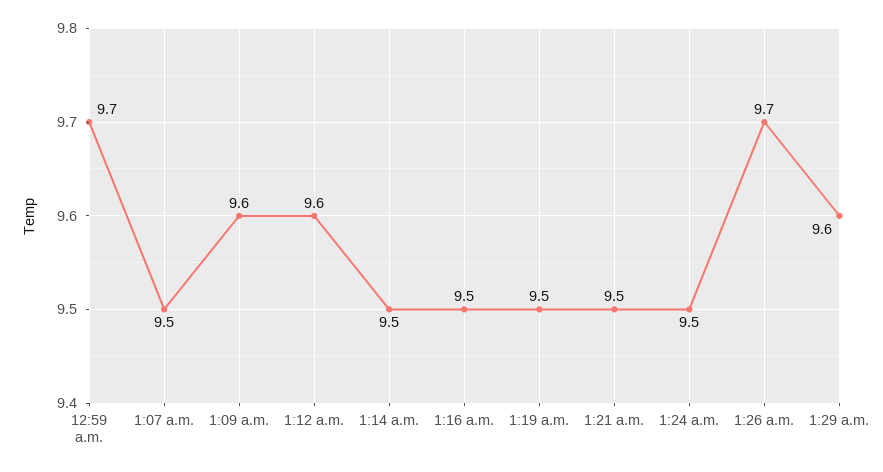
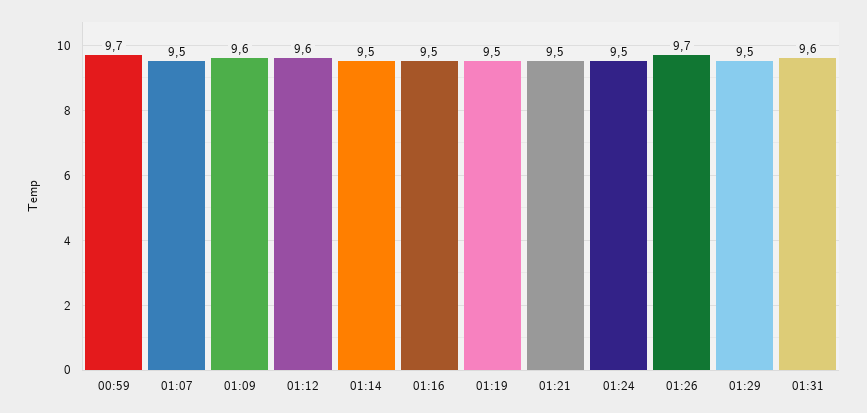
1:29 a.m.: 9.6 -> 9.5
01:31: none -> 9.6

